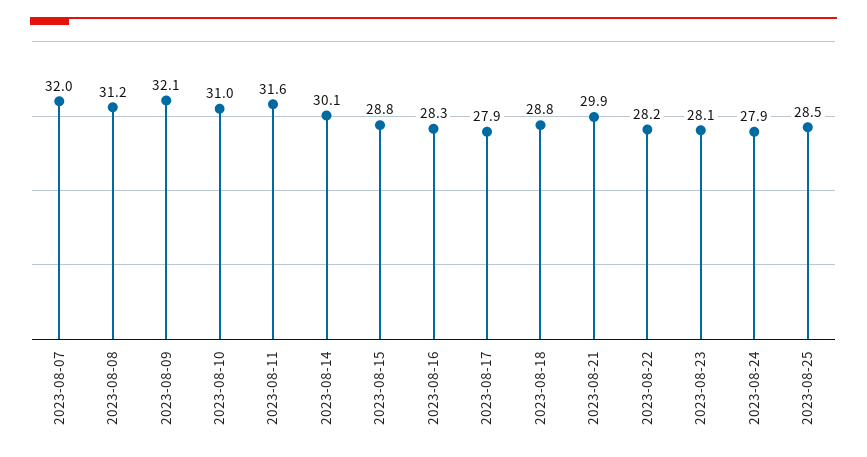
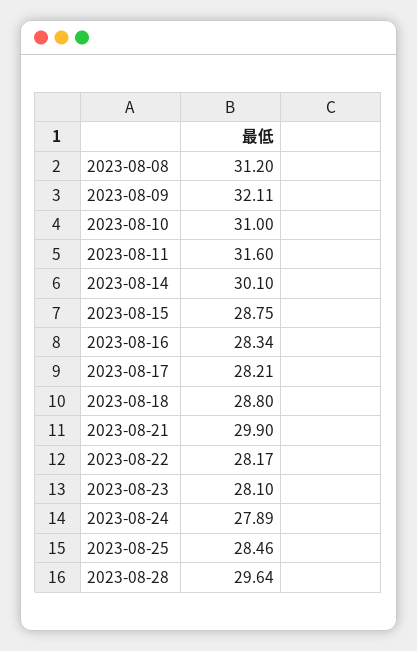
2023-08-07: 32 -> none
2023-08-17: 27.9 -> 28.21
2023-08-28: none -> 29.64

